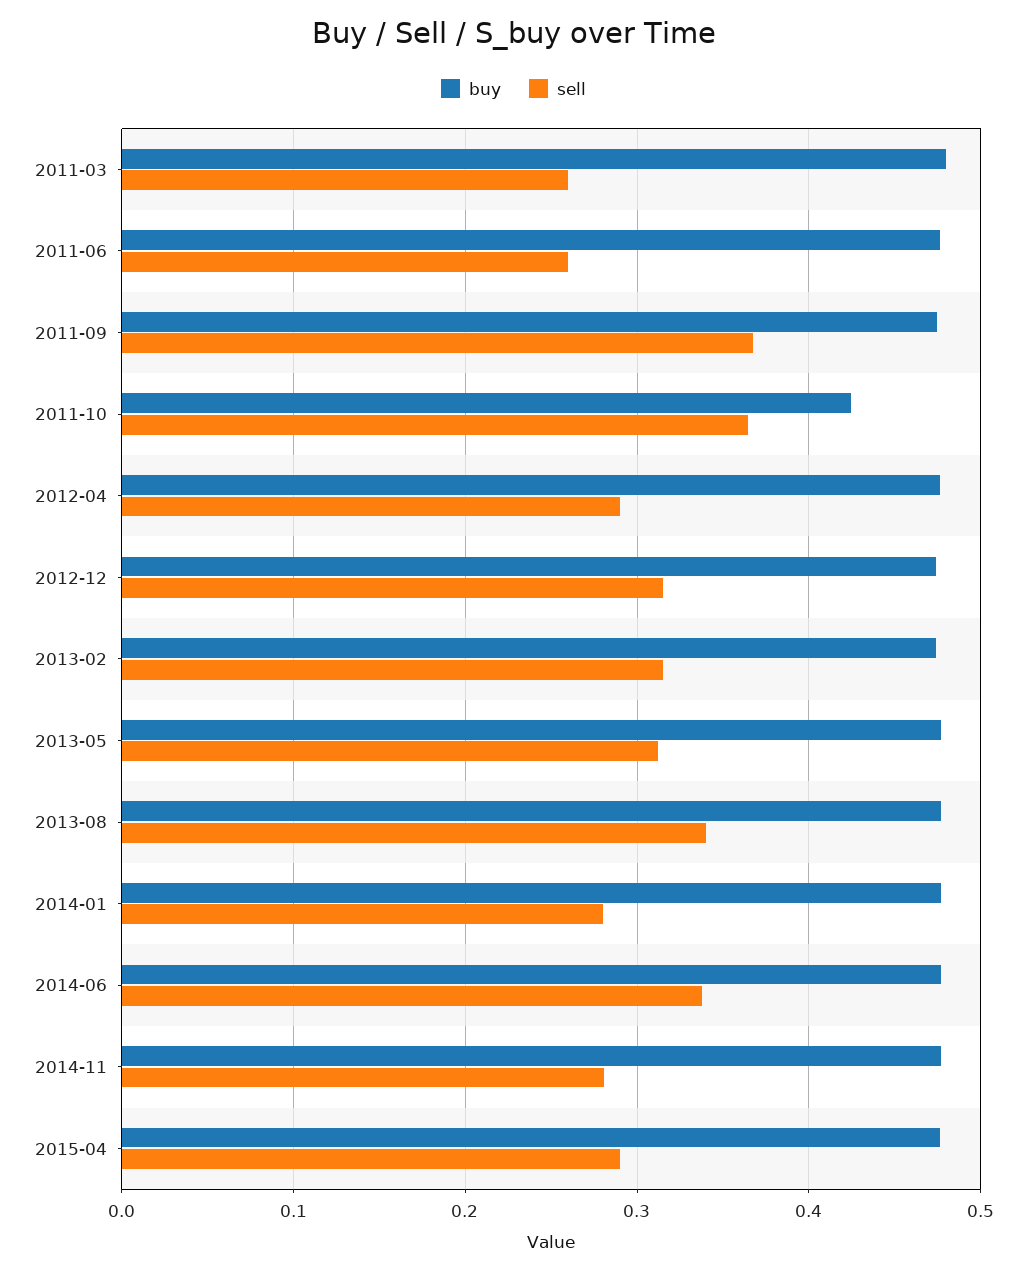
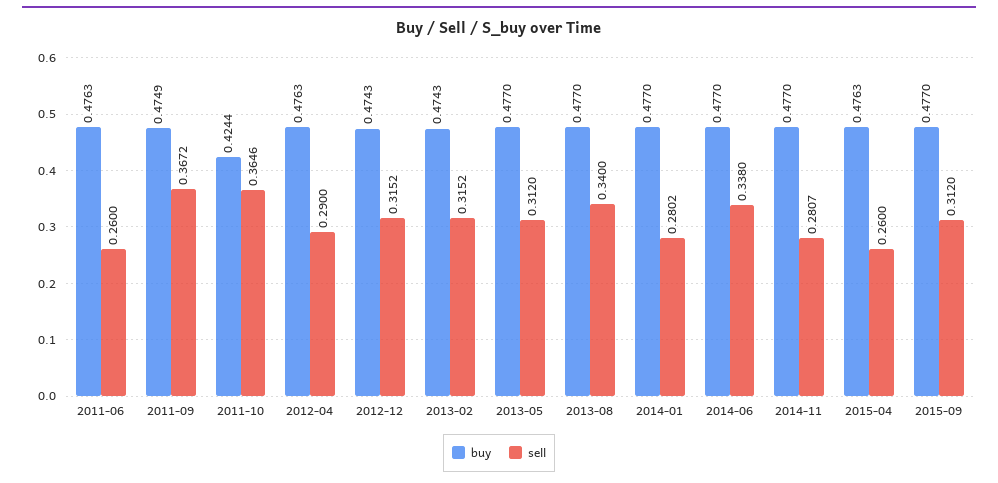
buy, 2011-03: 0.48 -> none
sell, 2011-03: 0.26 -> none
sell, 2015-04: 0.29 -> 0.26
buy, 2015-09: none -> 0.477
sell, 2015-09: none -> 0.312

